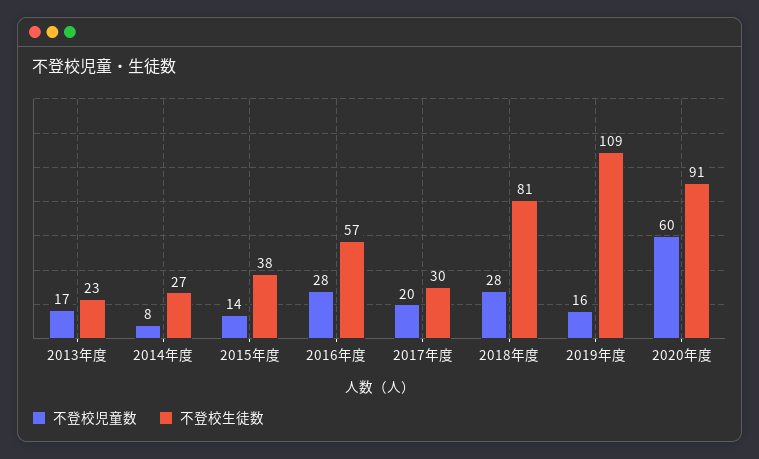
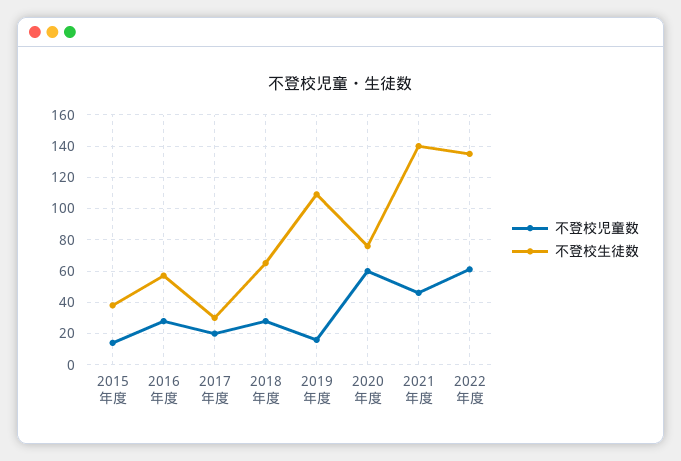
不登校児童数, 2013年度: 17 -> none
不登校生徒数, 2013年度: 23 -> none
不登校児童数, 2014年度: 8 -> none
不登校生徒数, 2014年度: 27 -> none
不登校生徒数, 2018年度: 81 -> 65
不登校生徒数, 2020年度: 91 -> 75
不登校児童数, 2021年度: none -> 45
不登校生徒数, 2021年度: none -> 140
不登校児童数, 2022年度: none -> 60
不登校生徒数, 2022年度: none -> 135

